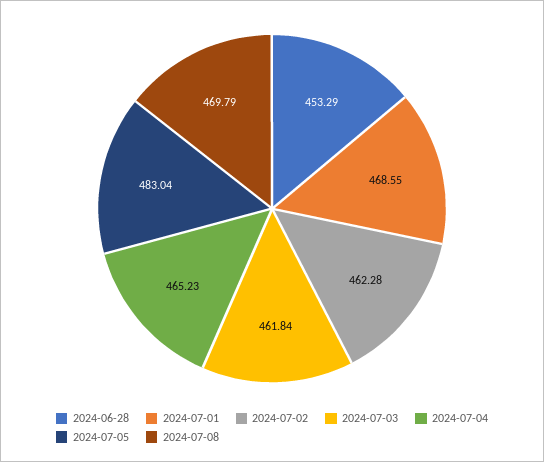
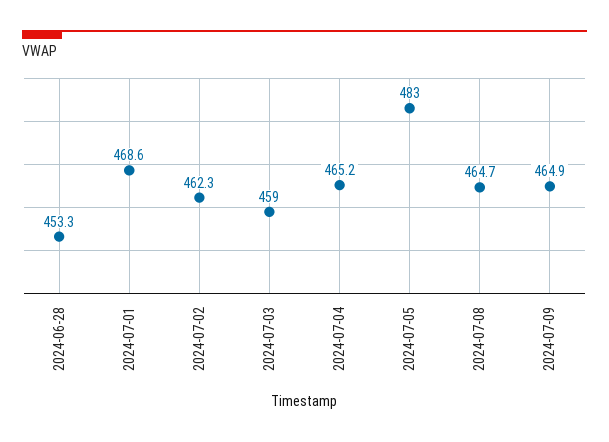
2024-07-03: 461.84 -> 459
2024-07-08: 469.79 -> 464.7
2024-07-09: none -> 464.9

